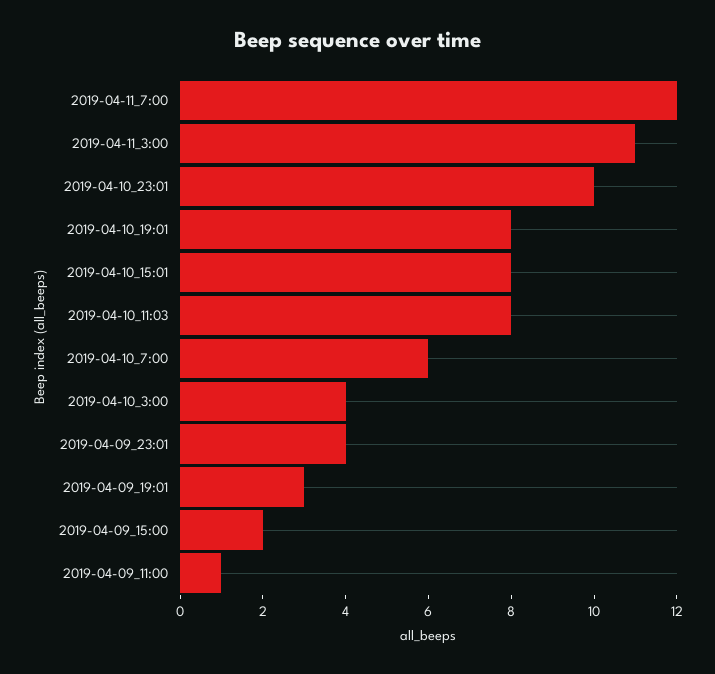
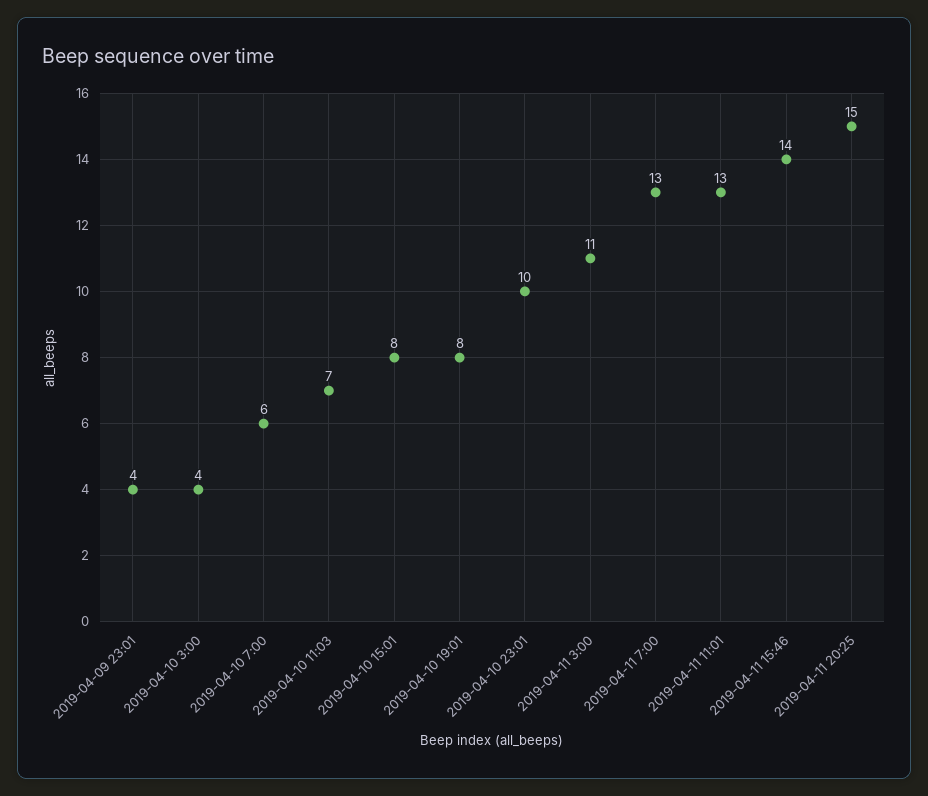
2019-04-11_7:00: 12 -> 13
2019-04-10_11:03: 8 -> 7
2019-04-09_19:01: 3 -> none
2019-04-09_15:00: 2 -> none
2019-04-09_11:00: 1 -> none
2019-04-11 11:01: none -> 13
2019-04-11 15:46: none -> 14
2019-04-11 20:25: none -> 15

